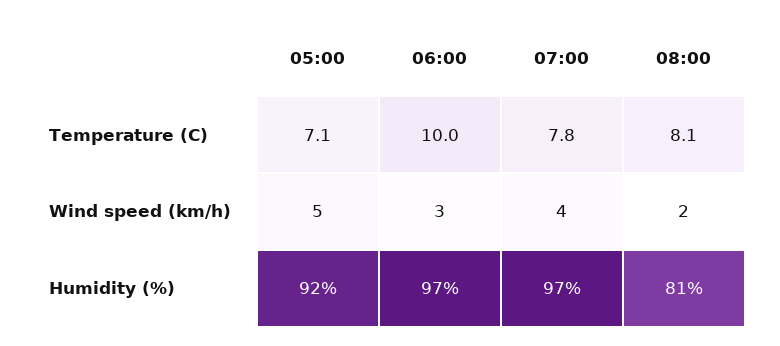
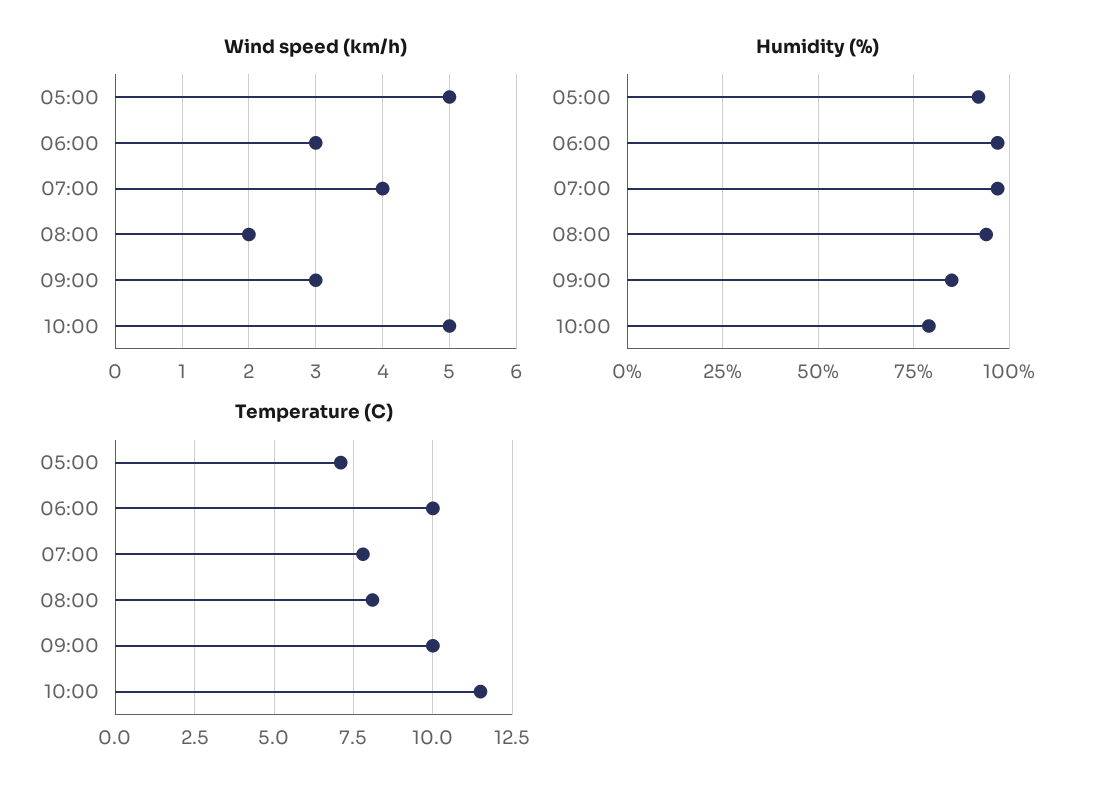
Humidity (%), 08:00: 81 -> 95
Wind speed (km/h), 09:00: none -> 3
Wind speed (km/h), 10:00: none -> 5
Humidity (%), 09:00: none -> 85
Humidity (%), 10:00: none -> 80
Temperature (C), 09:00: none -> 10
Temperature (C), 10:00: none -> 11.5

